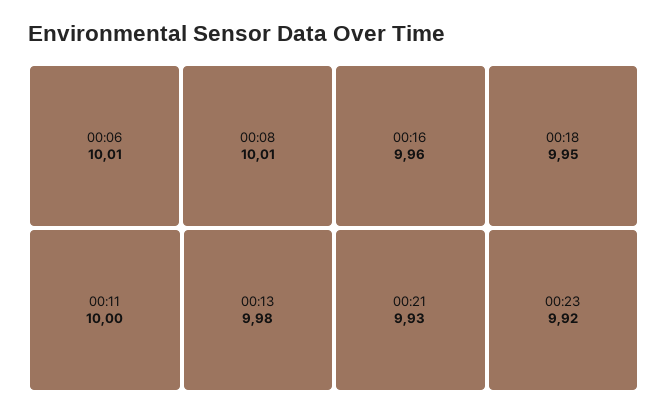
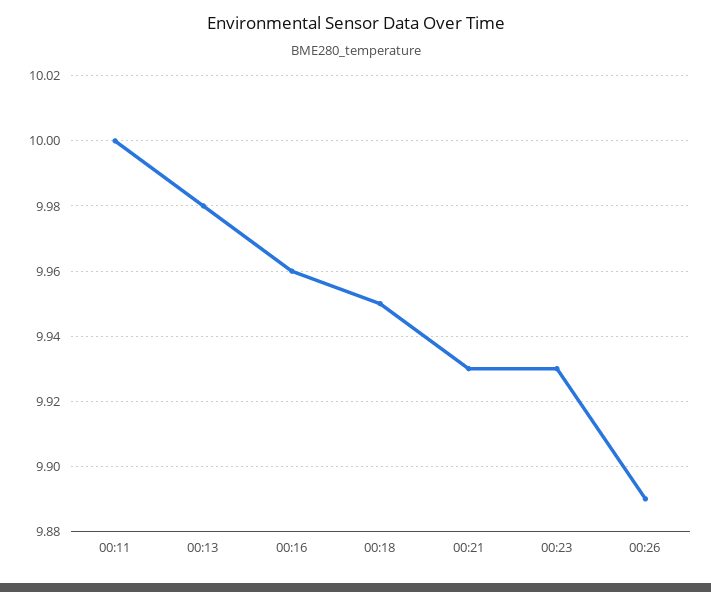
00:06: 10.01 -> none
00:08: 10.01 -> none
00:23: 9.92 -> 9.93
00:26: none -> 9.89

